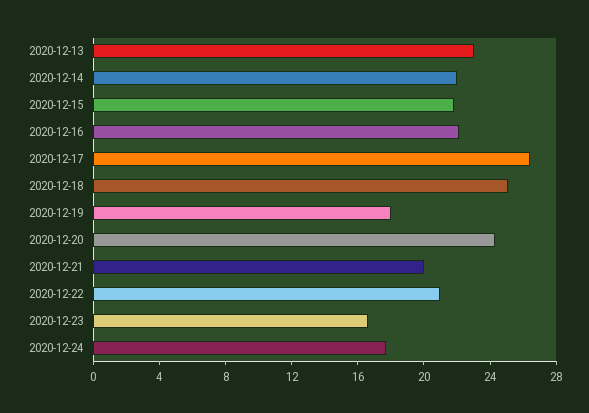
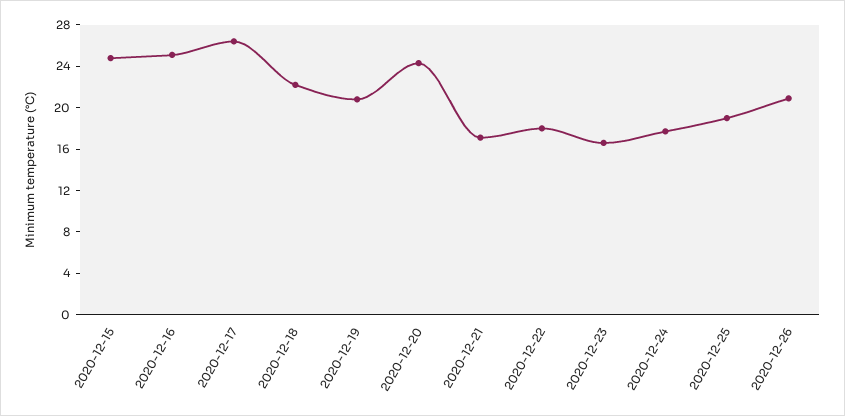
2020-12-13: 23 -> none
2020-12-14: 22 -> none
2020-12-15: 22 -> 25
2020-12-16: 22 -> 25
2020-12-18: 25 -> 22
2020-12-19: 18 -> 21
2020-12-21: 20 -> 17
2020-12-22: 21 -> 18
2020-12-25: none -> 19
2020-12-26: none -> 21

